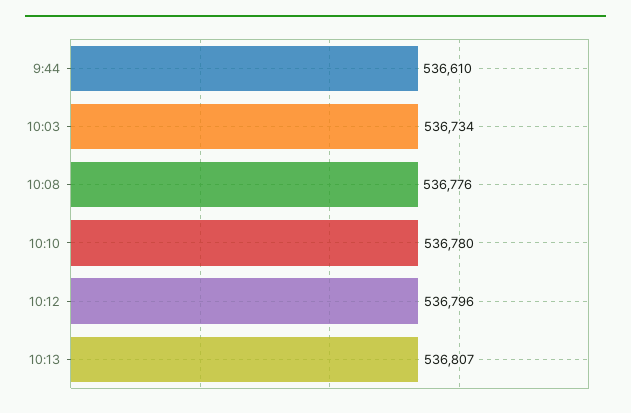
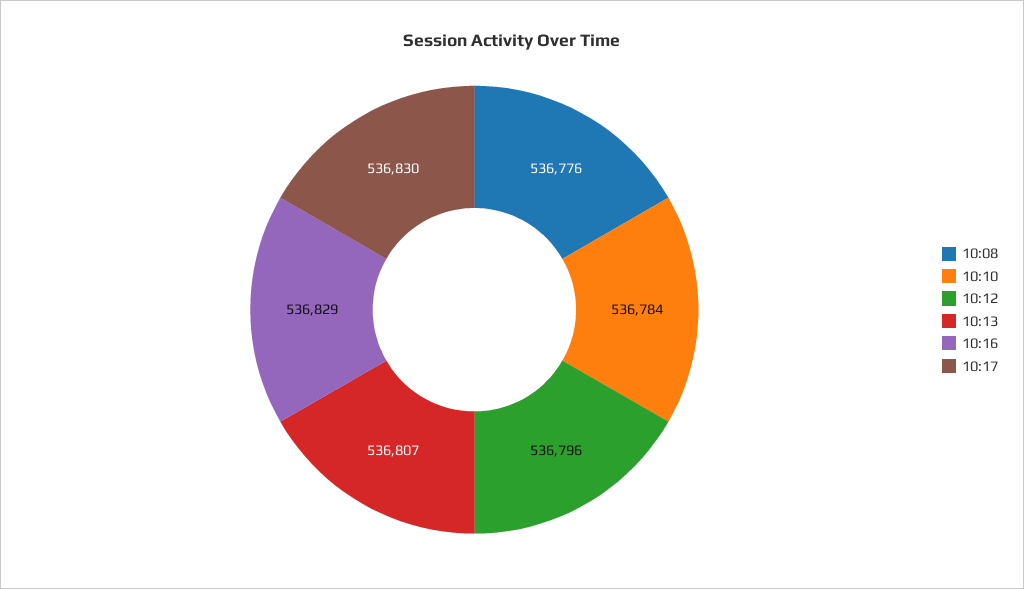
9:44: 536610 -> none
10:03: 536734 -> none
10:10: 536780 -> 536784
10:16: none -> 536829
10:17: none -> 536830

